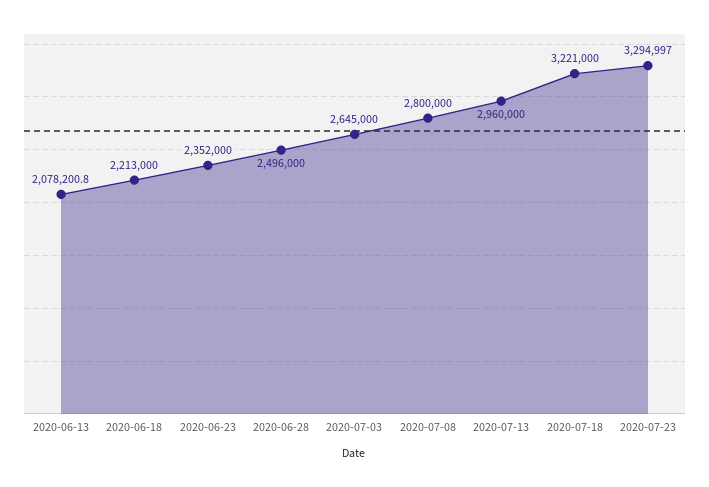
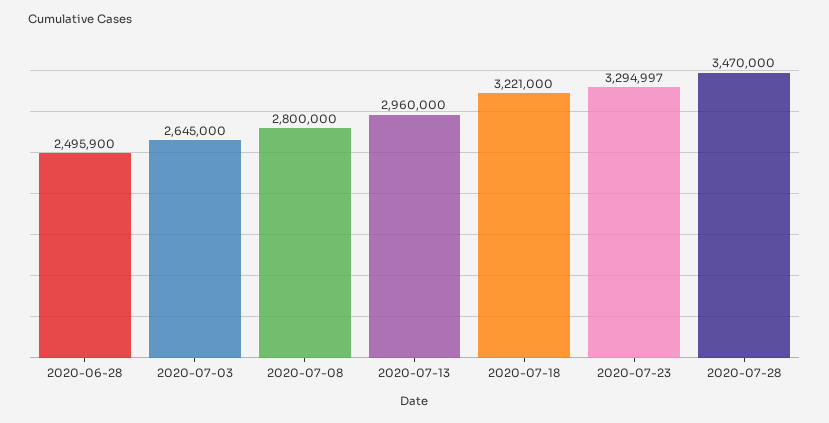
2020-06-13: 2078200.8 -> none
2020-06-18: 2213000 -> none
2020-06-23: 2352000 -> none
2020-06-28: 2496000 -> 2495900
2020-07-28: none -> 3470000

